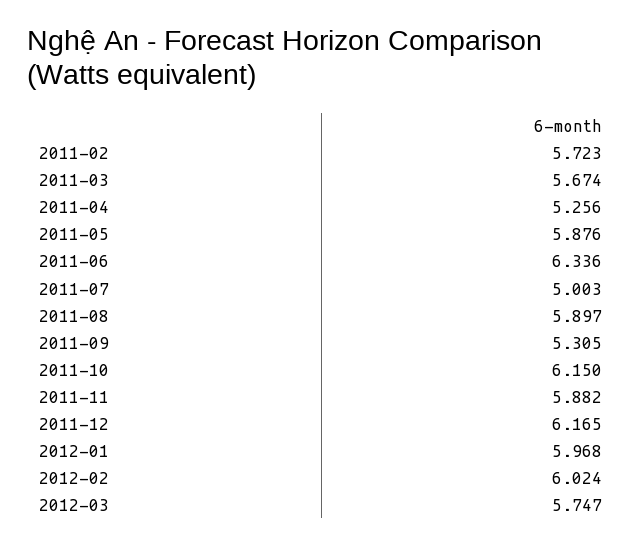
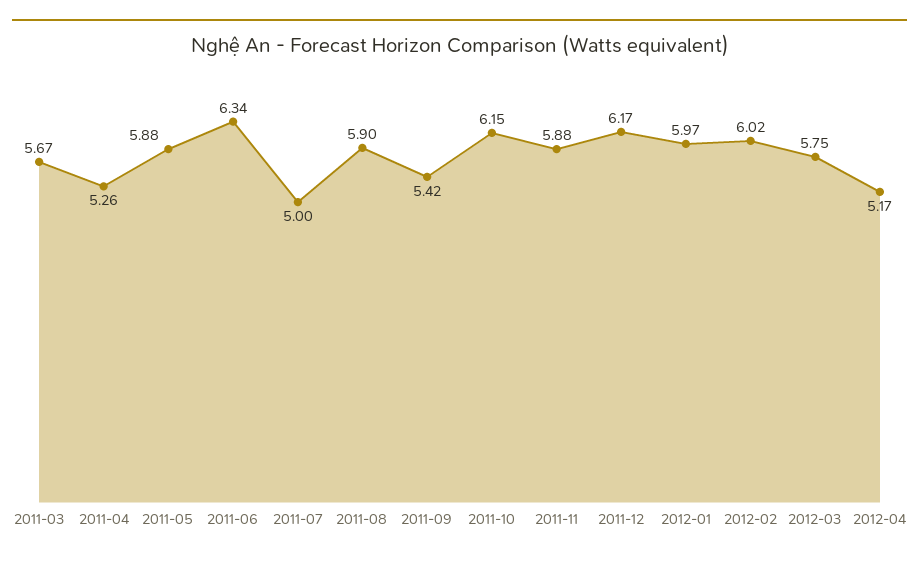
2011-02: 5.723 -> none
2011-09: 5.305 -> 5.42
2012-04: none -> 5.17

